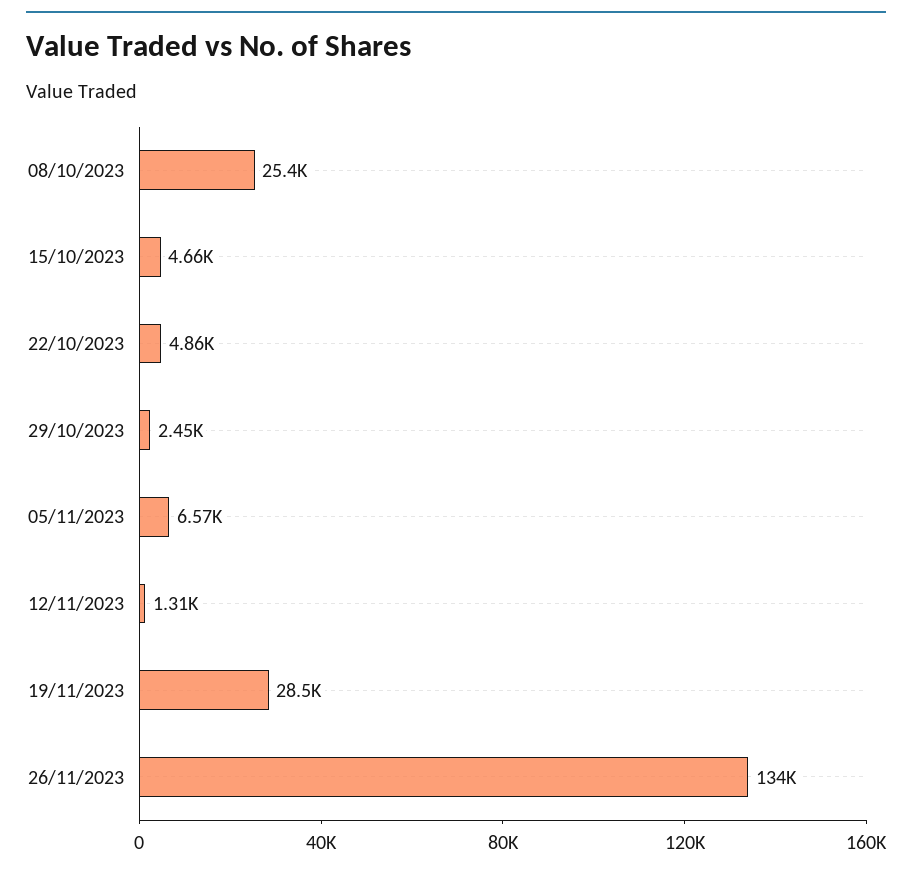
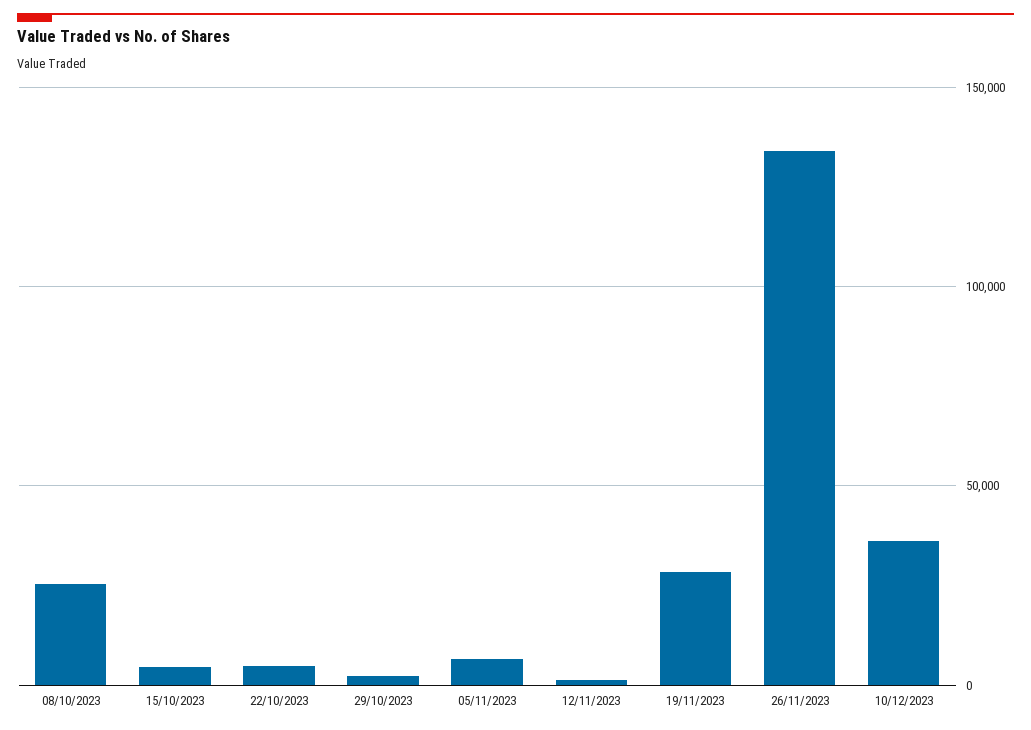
10/12/2023: none -> 35000

